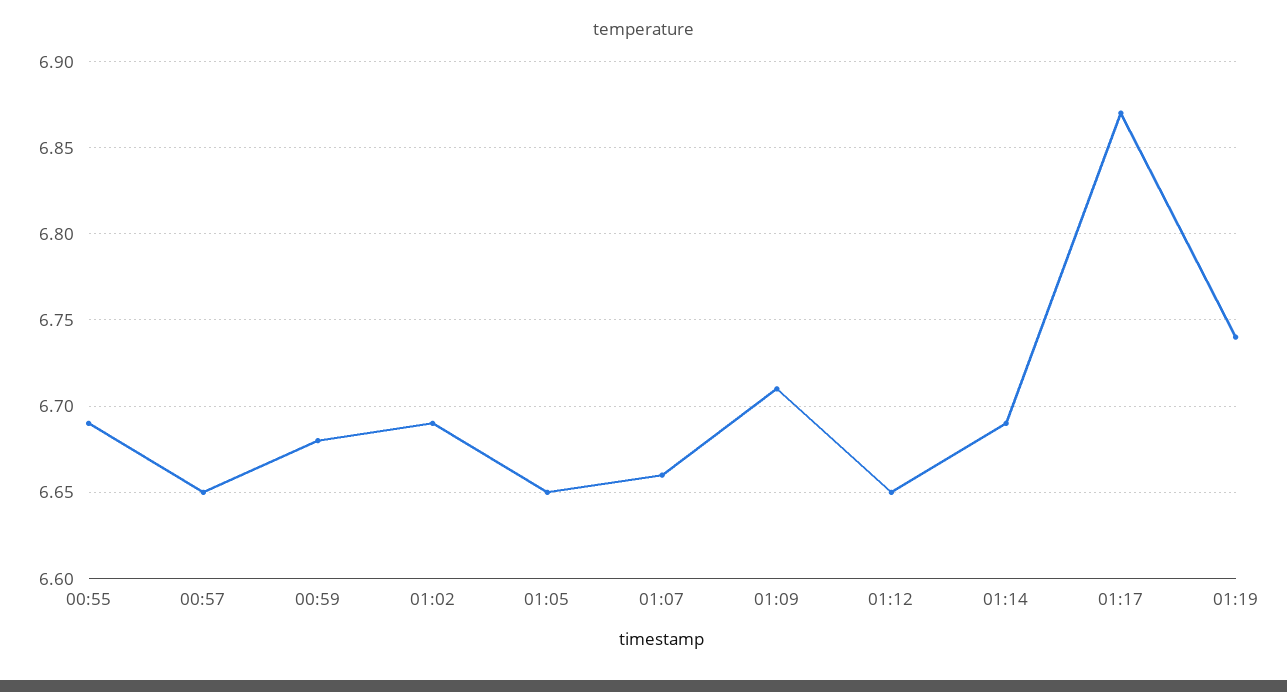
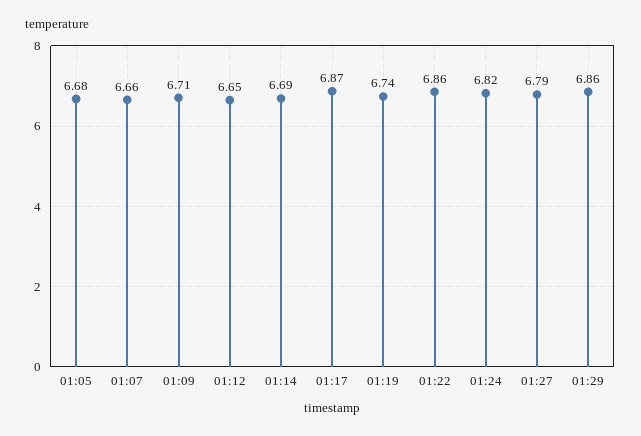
00:55: 6.69 -> none
00:57: 6.65 -> none
00:59: 6.68 -> none
01:02: 6.69 -> none
01:05: 6.65 -> 6.68
01:22: none -> 6.86
01:24: none -> 6.82
01:27: none -> 6.79
01:29: none -> 6.86

